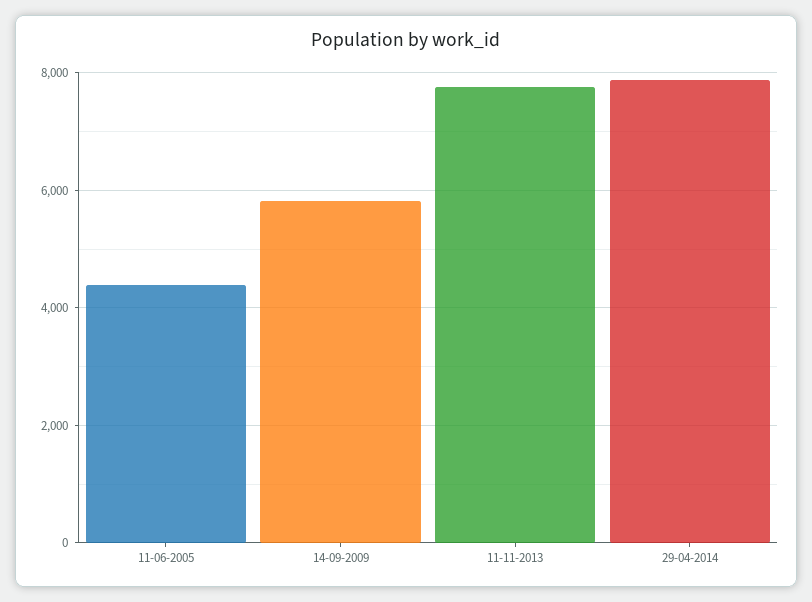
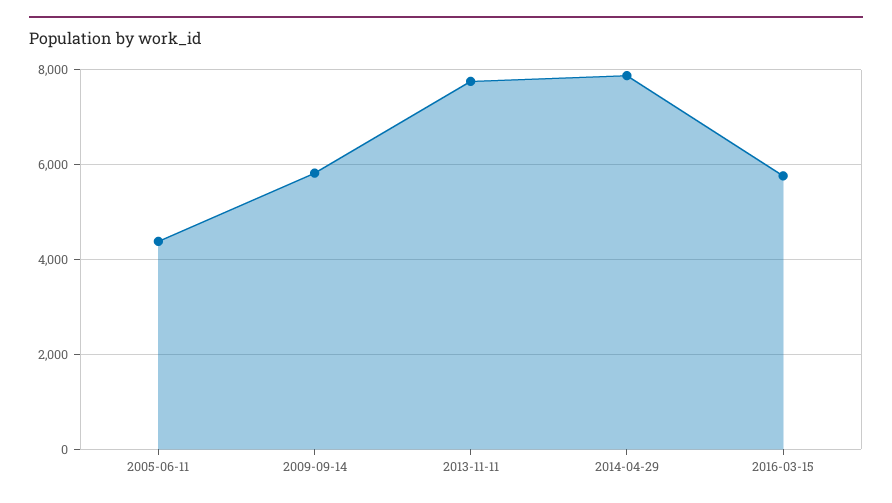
2016-03-15: none -> 5800

